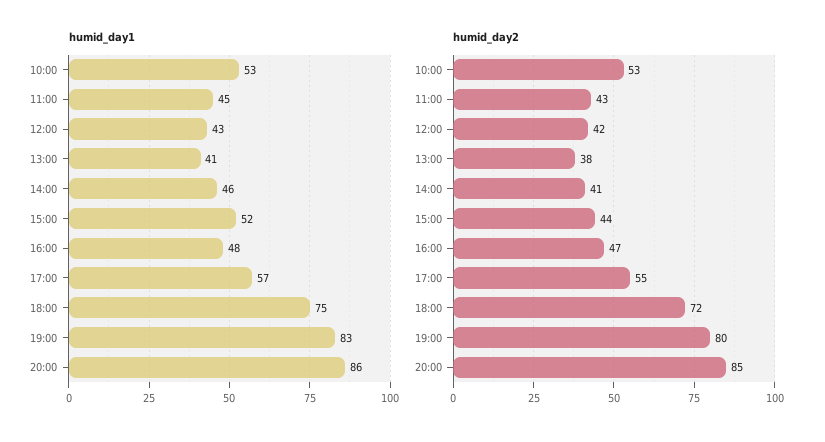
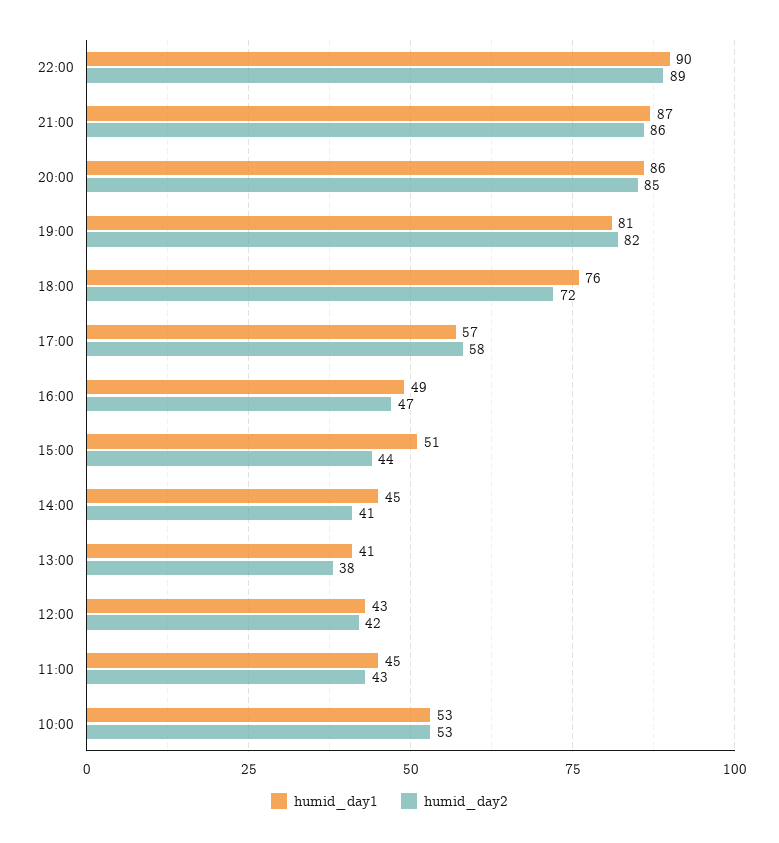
humid_day1, 14:00: 46 -> 45
humid_day1, 15:00: 52 -> 51
humid_day1, 16:00: 48 -> 49
humid_day1, 18:00: 75 -> 76
humid_day1, 19:00: 83 -> 81
humid_day2, 17:00: 55 -> 58
humid_day2, 19:00: 80 -> 82
humid_day1, 22:00: none -> 90
humid_day2, 22:00: none -> 89
humid_day1, 21:00: none -> 87
humid_day2, 21:00: none -> 86

